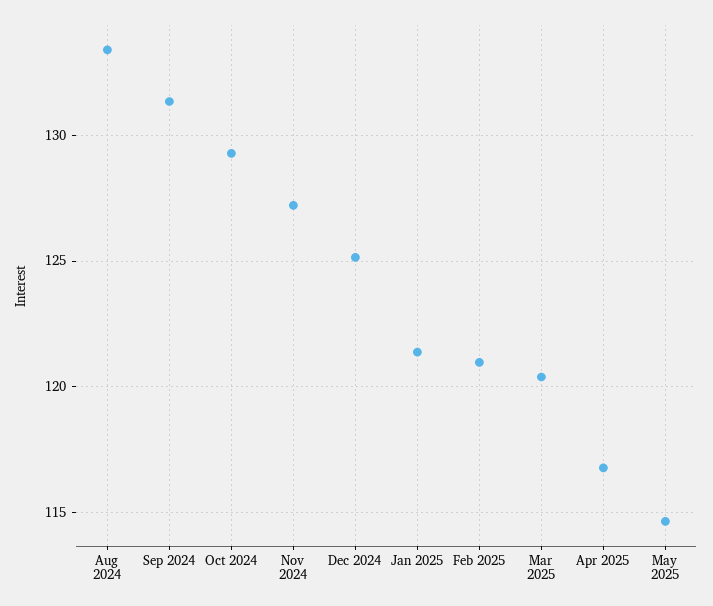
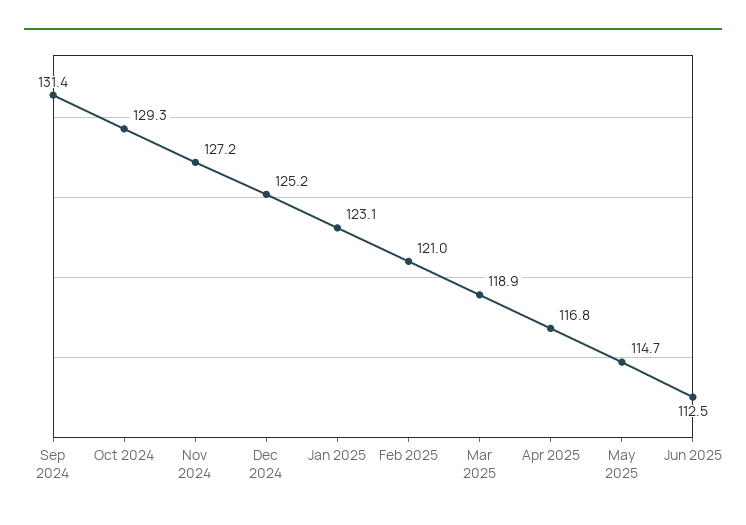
Aug 2024: 133.5 -> none
Jan 2025: 121.5 -> 123.1
Mar 2025: 120.5 -> 118.9
Jun 2025: none -> 112.5

